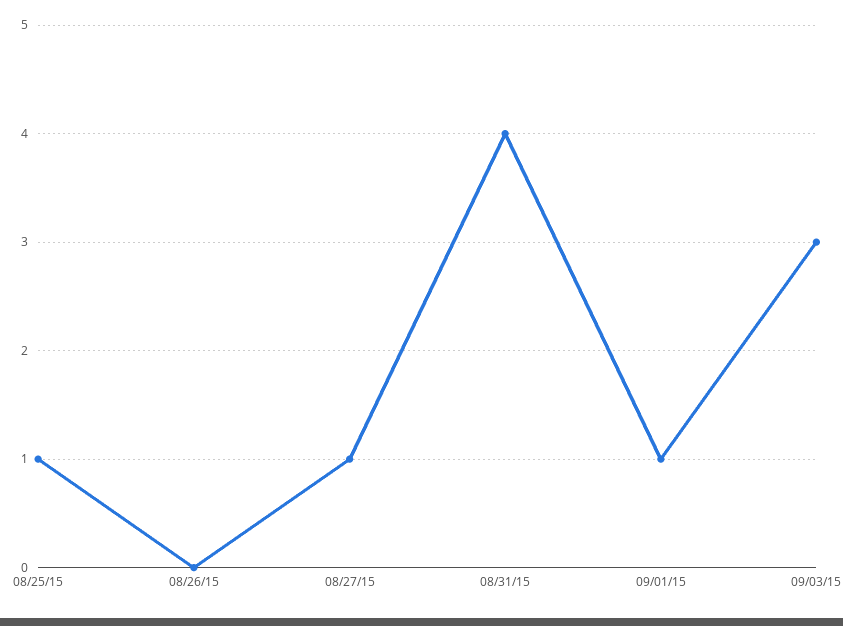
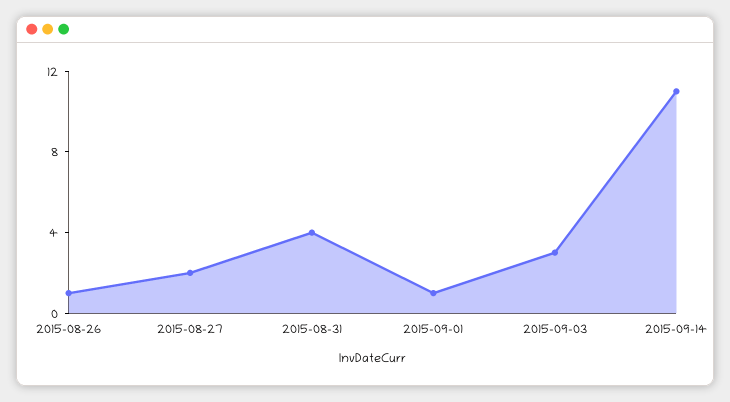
08/25/15: 1 -> none
08/26/15: 0 -> 1
08/27/15: 1 -> 2
2015-09-14: none -> 11

